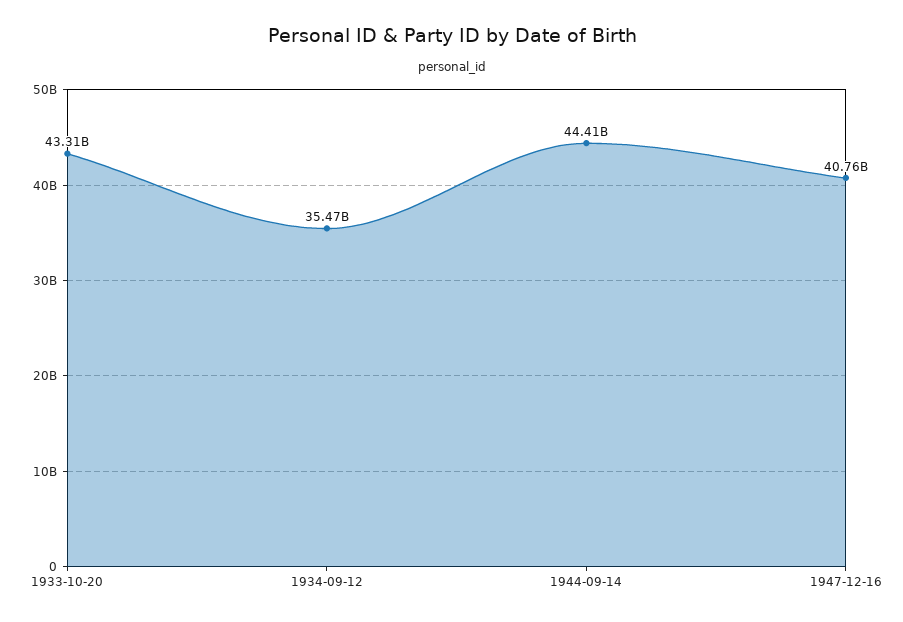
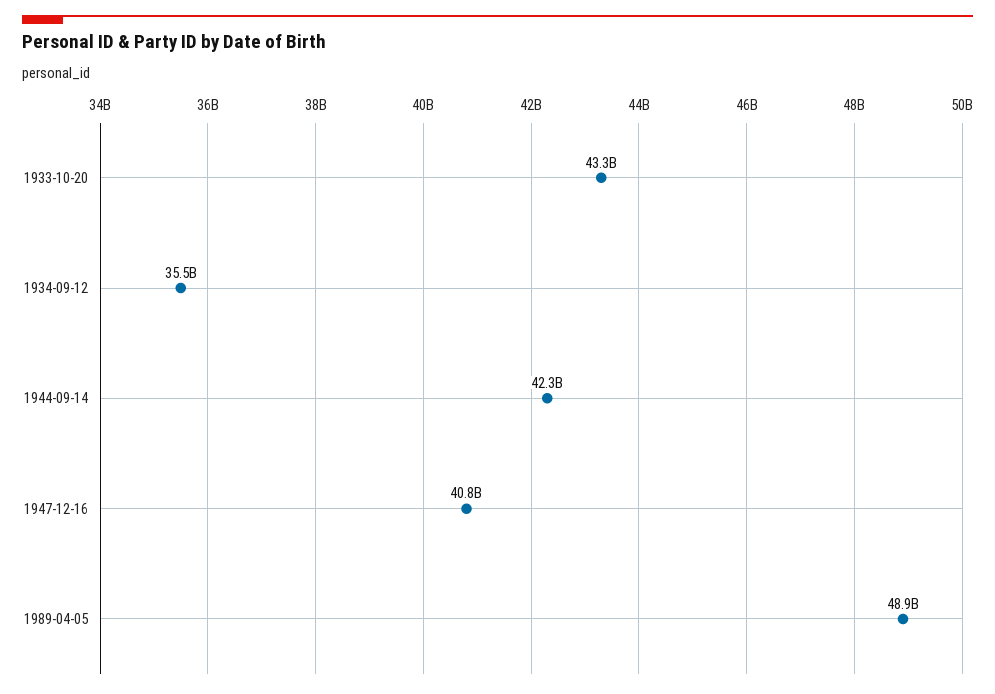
1944-09-14: 44410000000 -> 42300000000
1989-04-05: none -> 48900000000

